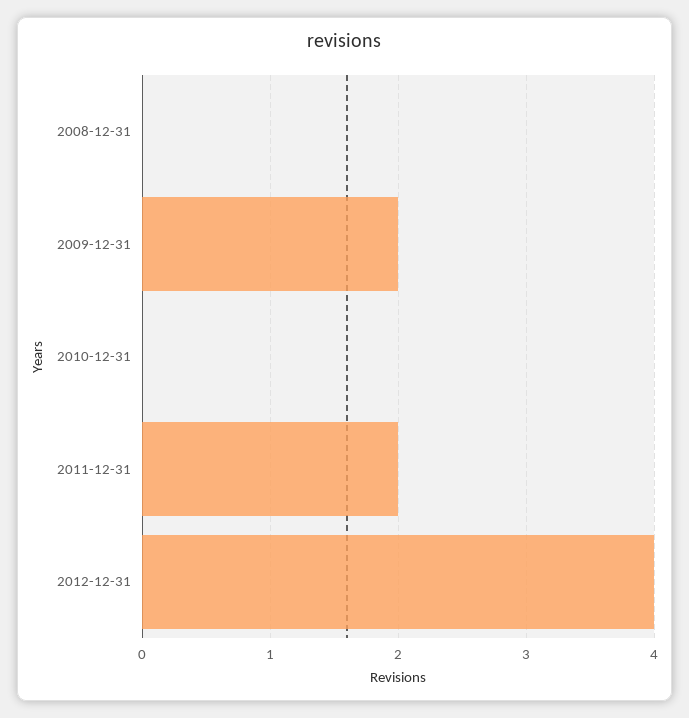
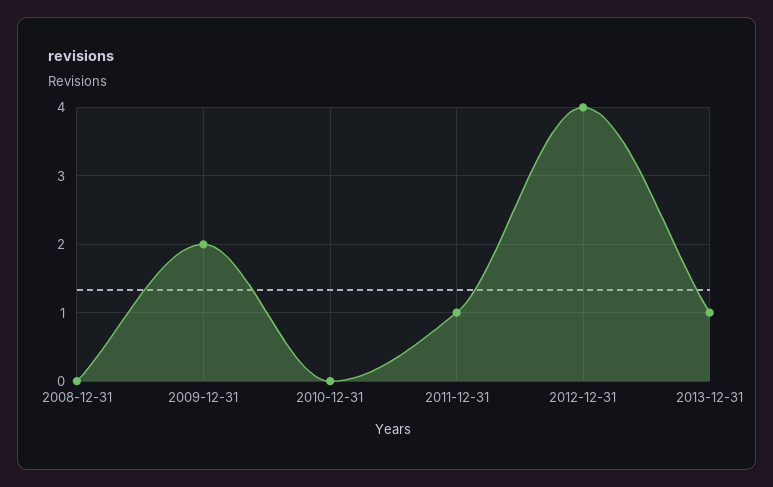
2011-12-31: 2 -> 1
2013-12-31: none -> 1

